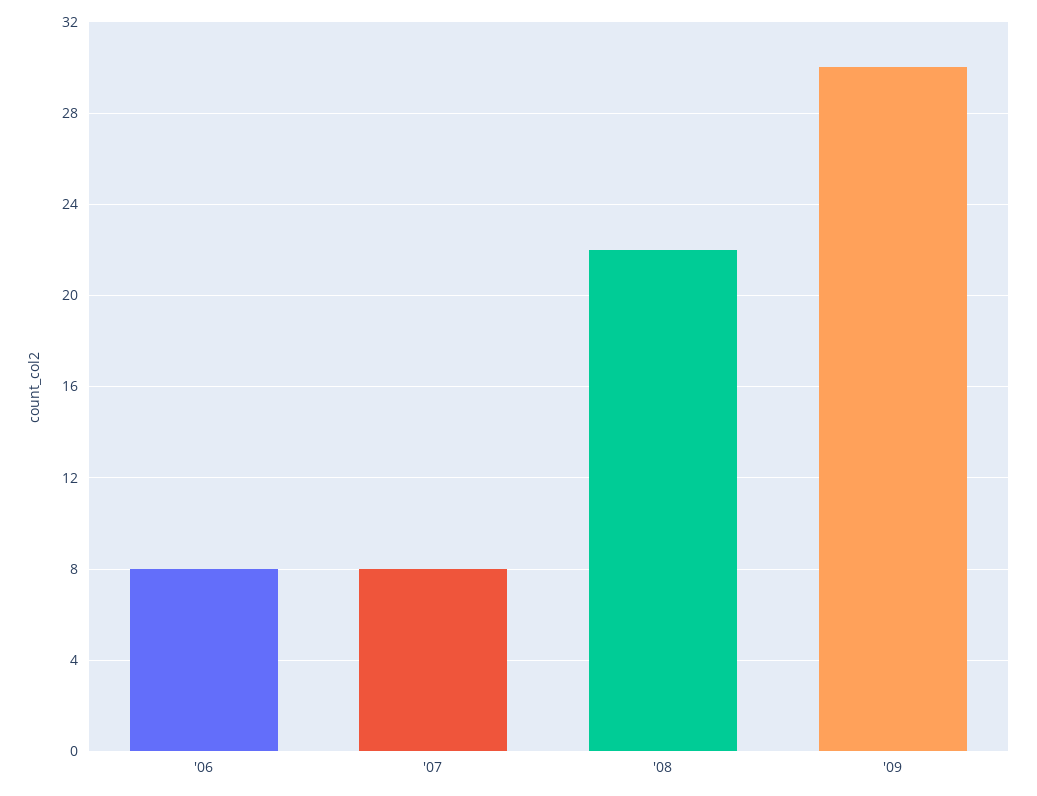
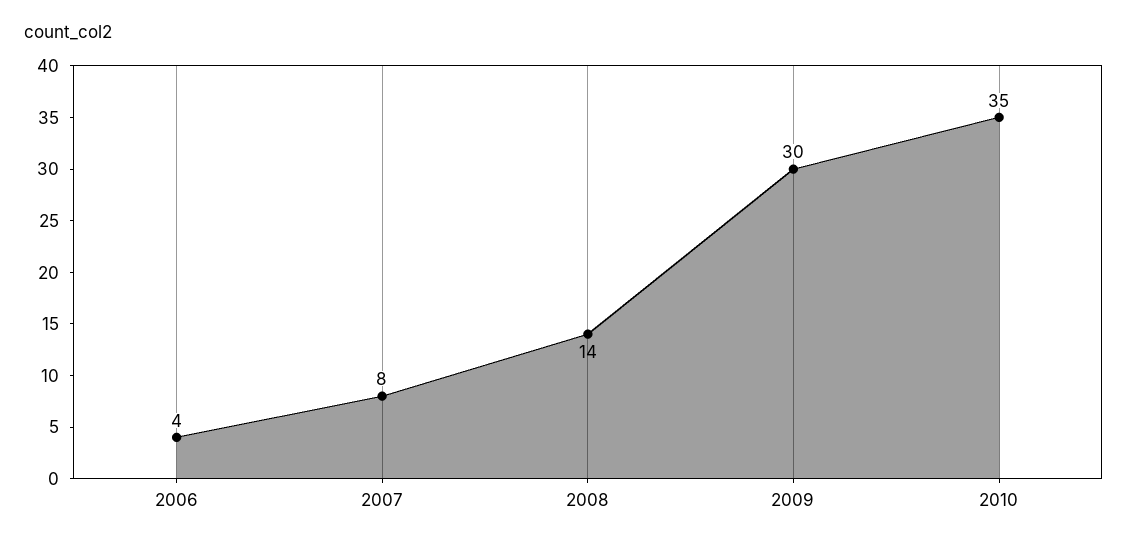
'06: 8 -> 4
'08: 22 -> 14
2010: none -> 35

